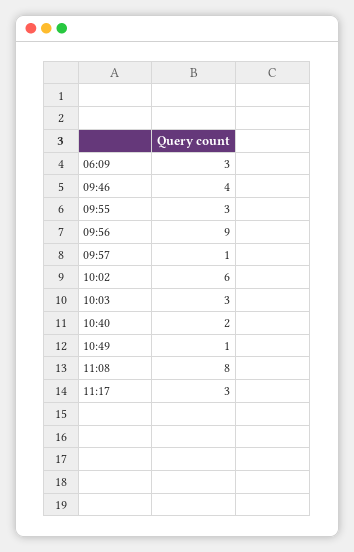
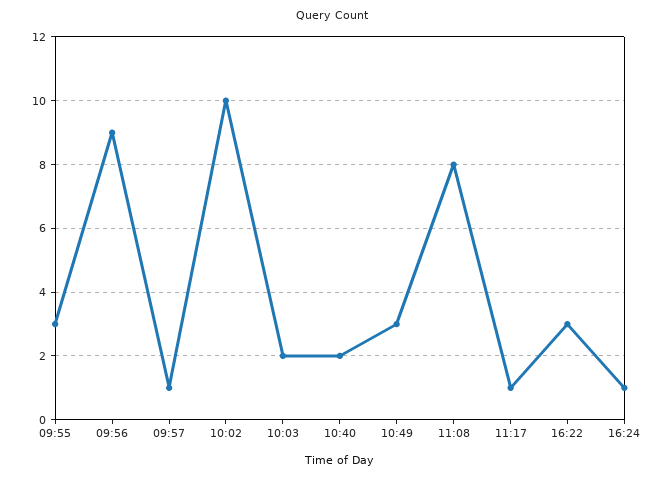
06:09: 3 -> none
09:46: 4 -> none
10:02: 6 -> 10
10:03: 3 -> 2
10:49: 1 -> 3
11:17: 3 -> 1
16:22: none -> 3
16:24: none -> 1

